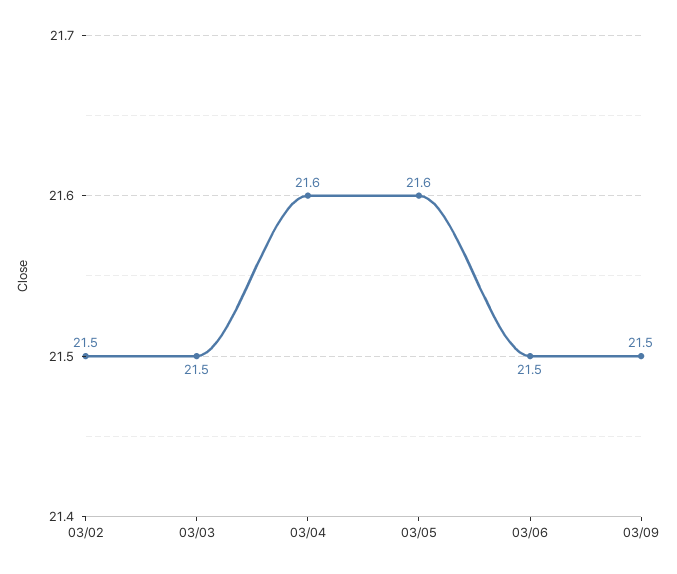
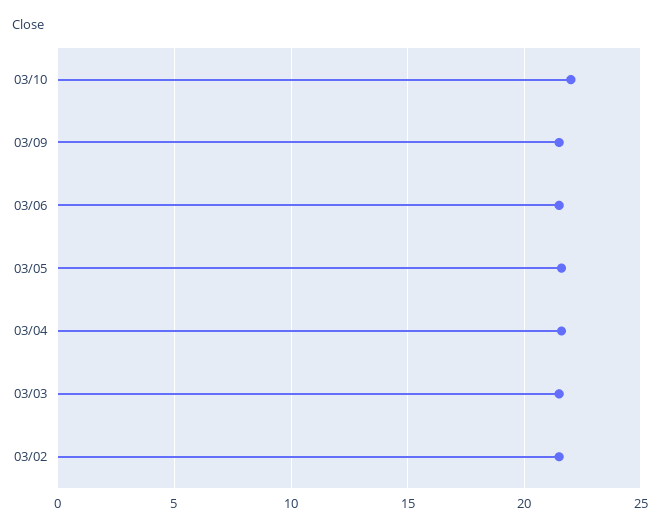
03/10: none -> 22

